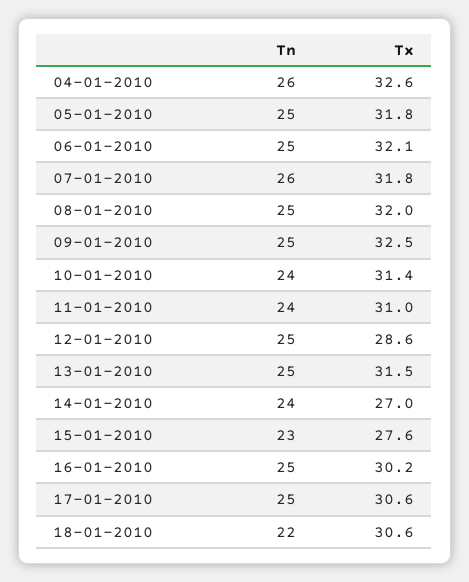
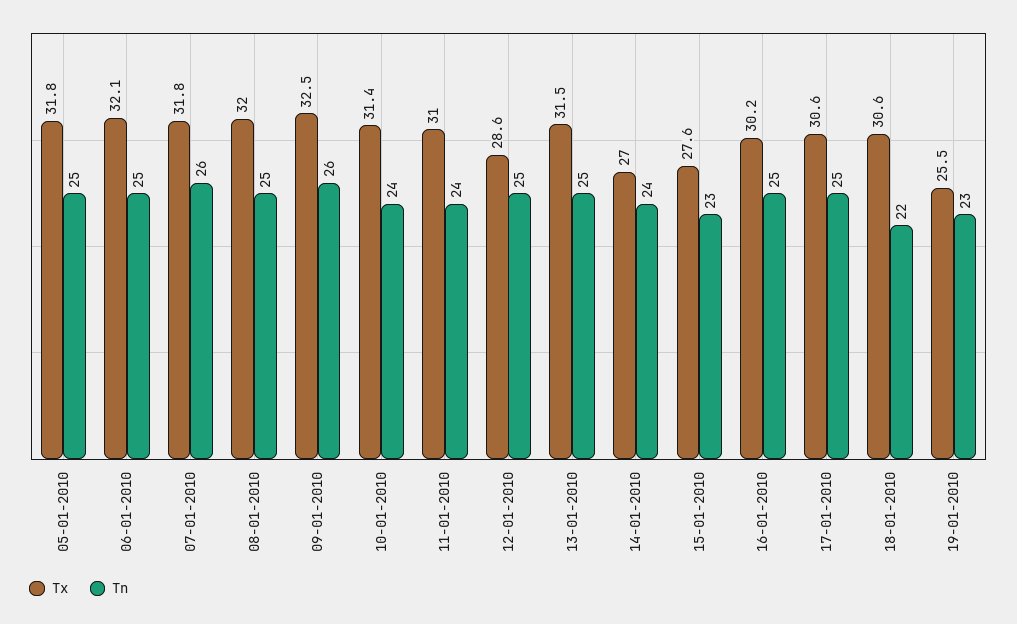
Tn, 04-01-2010: 26 -> none
Tx, 04-01-2010: 32.6 -> none
Tn, 09-01-2010: 25 -> 26
Tx, 19-01-2010: none -> 25.5
Tn, 19-01-2010: none -> 23

